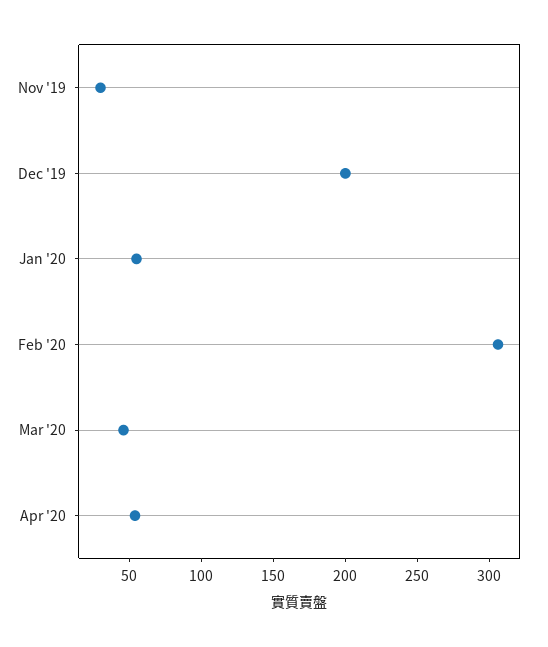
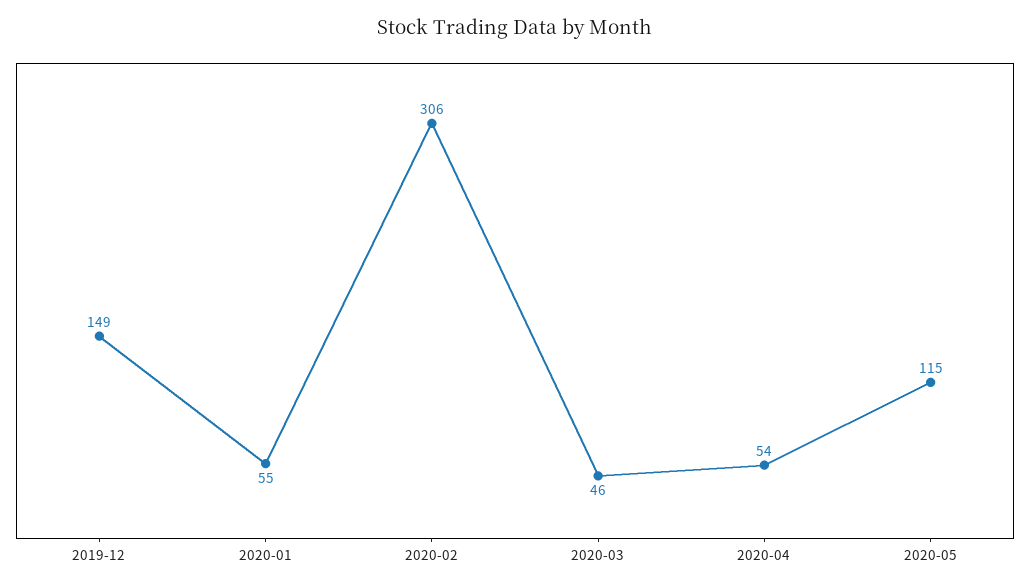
Nov '19: 30 -> none
Dec '19: 200 -> 149
2020-05: none -> 115

